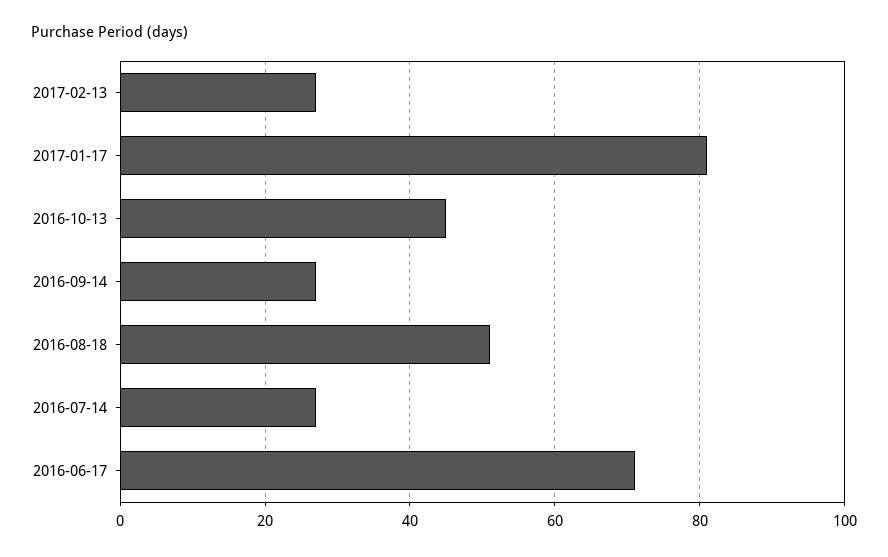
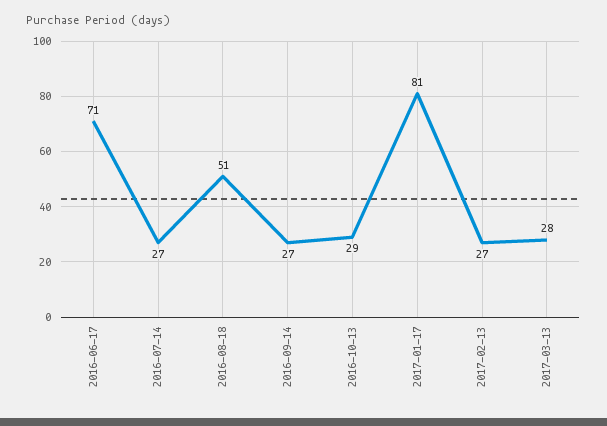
2016-10-13: 45 -> 29
2017-03-13: none -> 28

